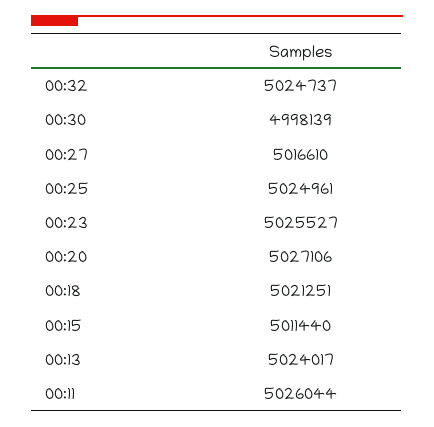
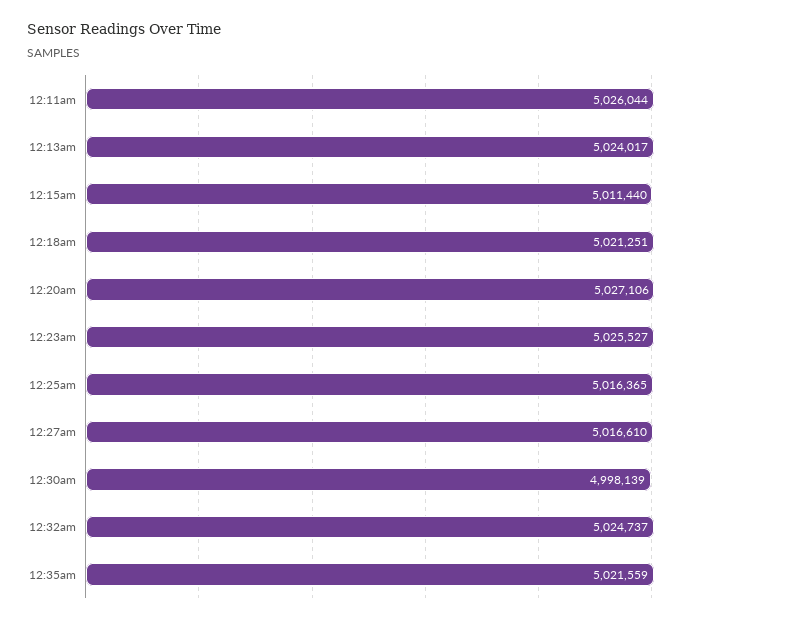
00:25: 5024961 -> 5016365
12:35am: none -> 5021559

